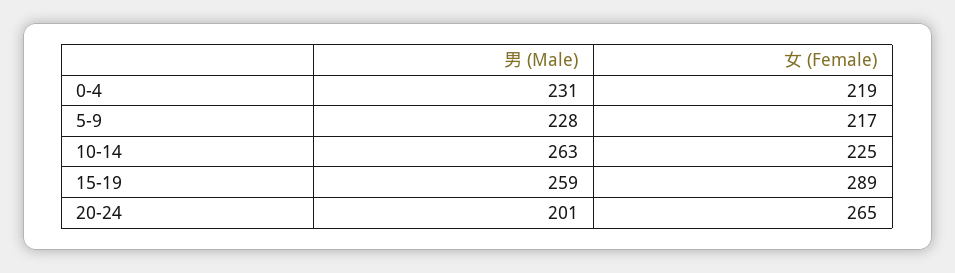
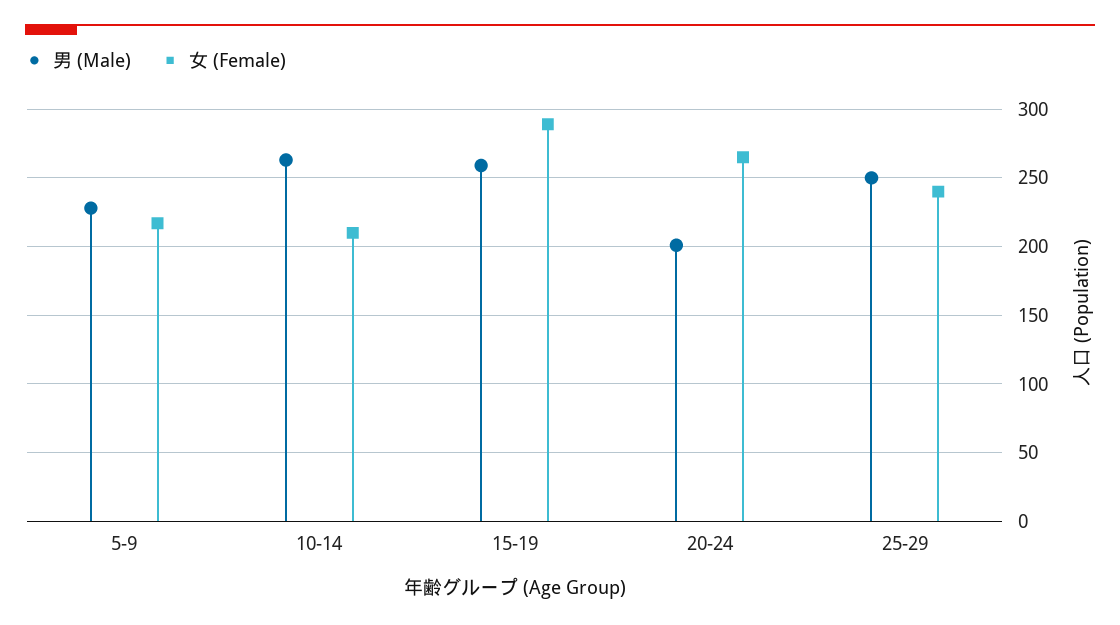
男 (Male), 0-4: 231 -> none
女 (Female), 0-4: 219 -> none
女 (Female), 10-14: 225 -> 210
男 (Male), 25-29: none -> 250
女 (Female), 25-29: none -> 240

